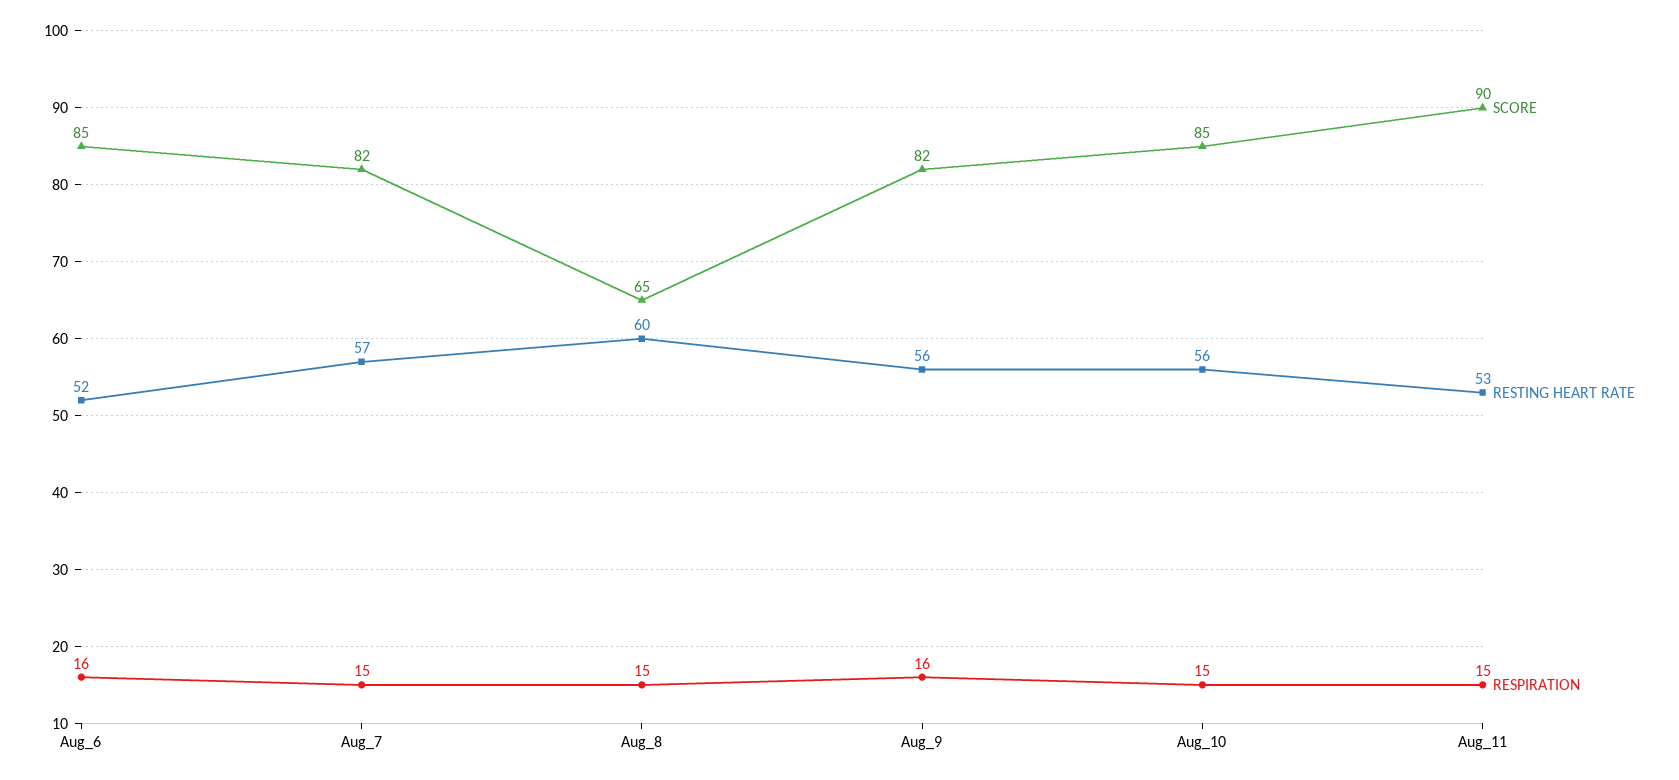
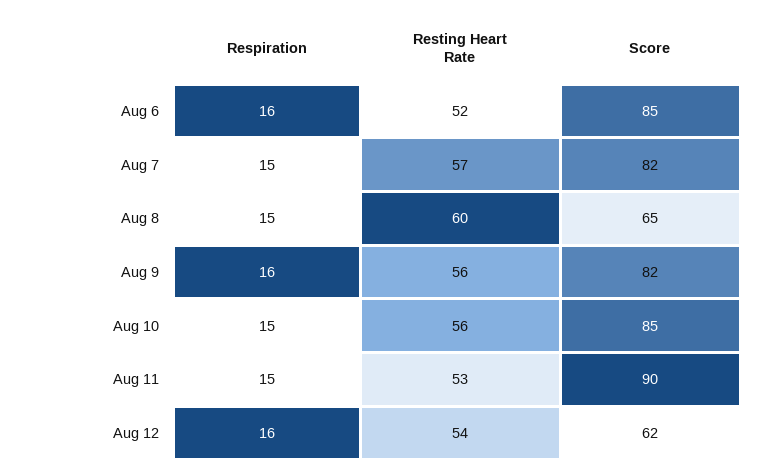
RESPIRATION, Aug 12: none -> 16
RESTING HEART RATE, Aug 12: none -> 54
SCORE, Aug 12: none -> 62

